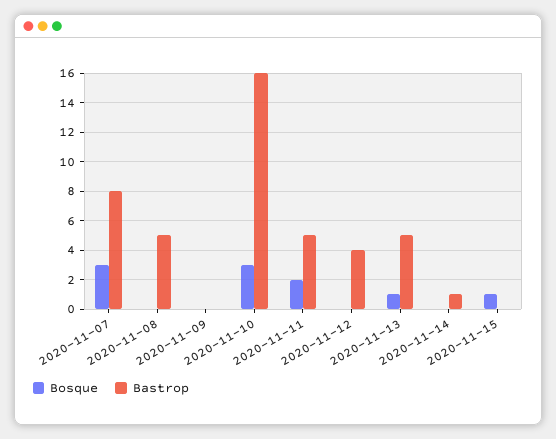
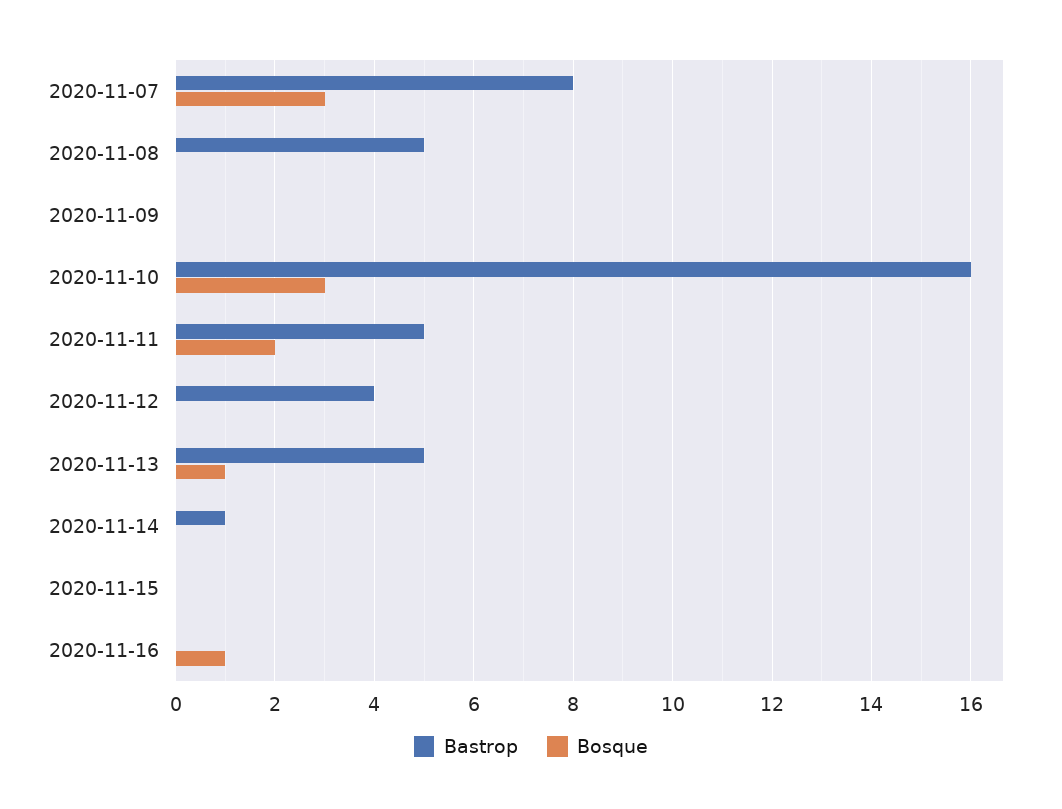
Bosque, 2020-11-15: 1 -> 0
Bastrop, 2020-11-16: none -> 0
Bosque, 2020-11-16: none -> 1

